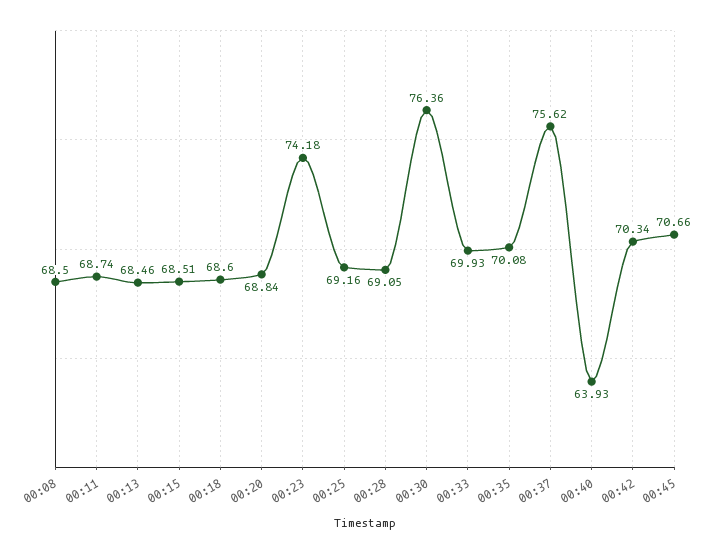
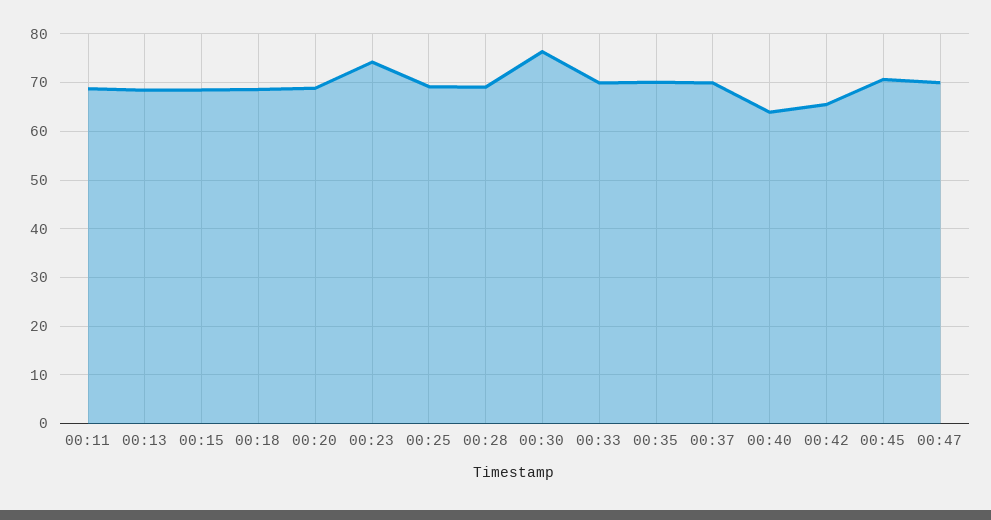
00:08: 68.5 -> none
00:37: 75.62 -> 70
00:42: 70.34 -> 66
00:47: none -> 70

